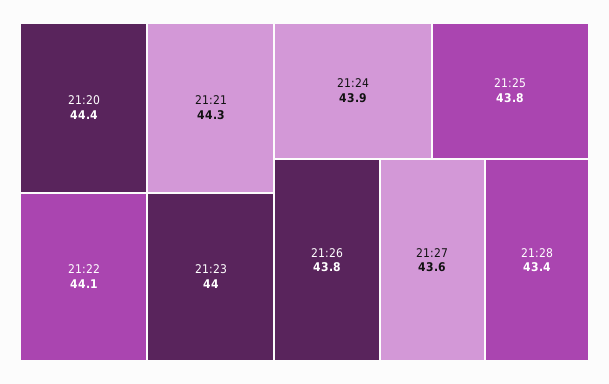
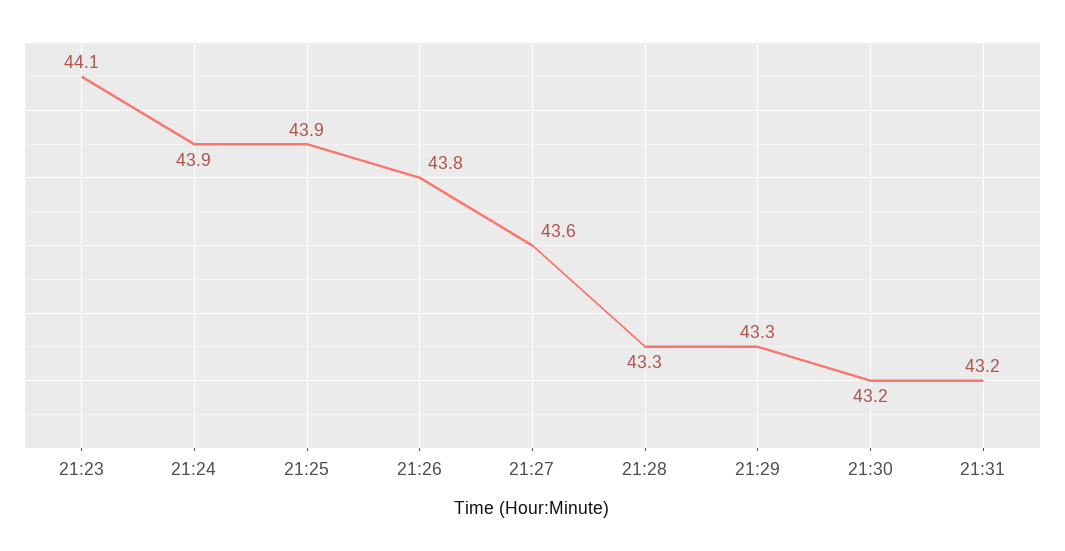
21:20: 44.4 -> none
21:21: 44.3 -> none
21:22: 44.1 -> none
21:23: 44 -> 44.1
21:25: 43.8 -> 43.9
21:28: 43.4 -> 43.3
21:29: none -> 43.3
21:30: none -> 43.2
21:31: none -> 43.2

